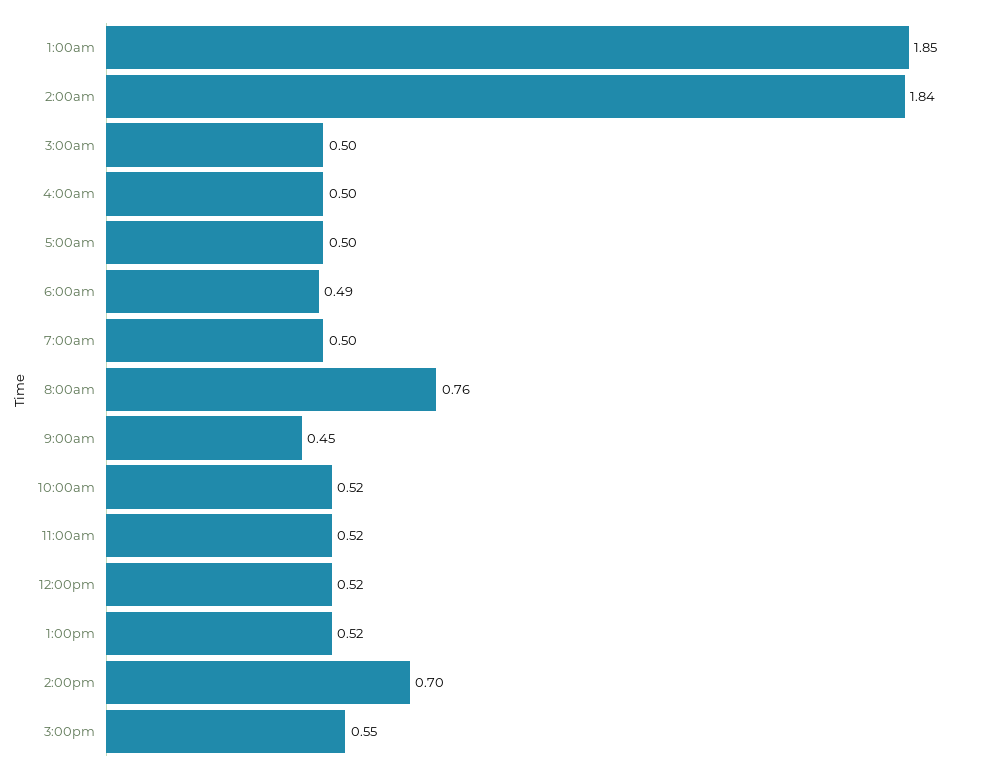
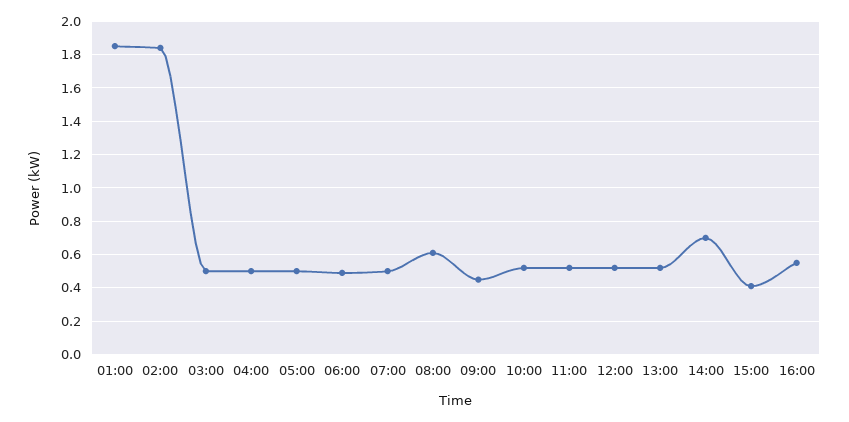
8:00am: 0.76 -> 0.6
3:00pm: 0.55 -> 0.4
16:00: none -> 0.55

